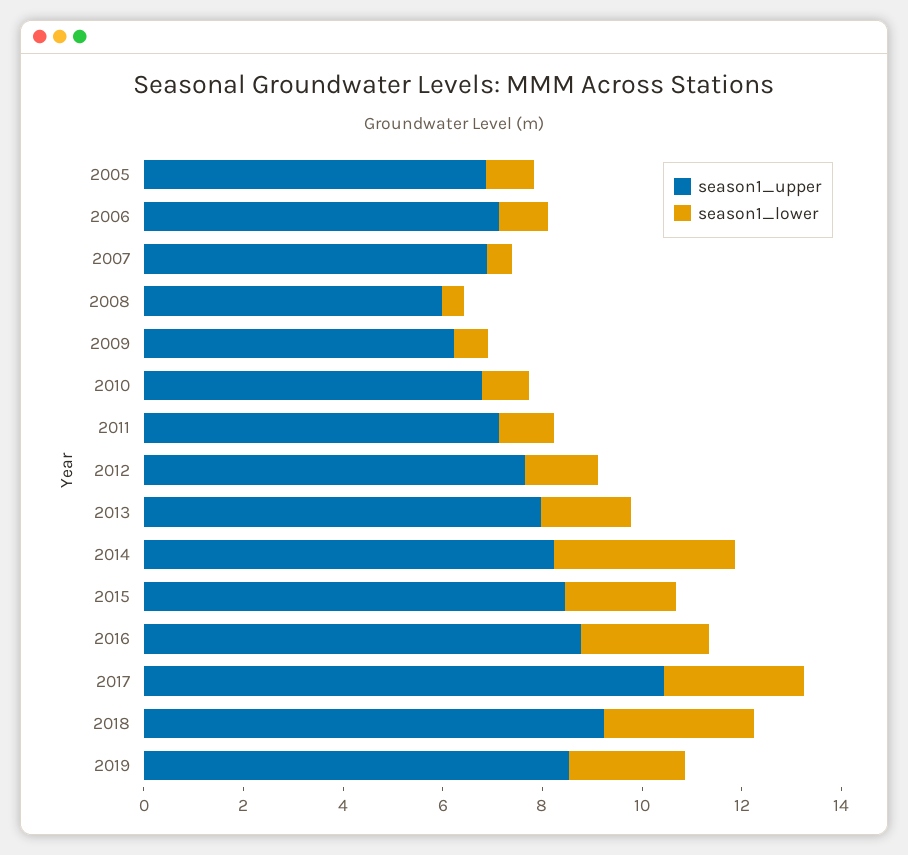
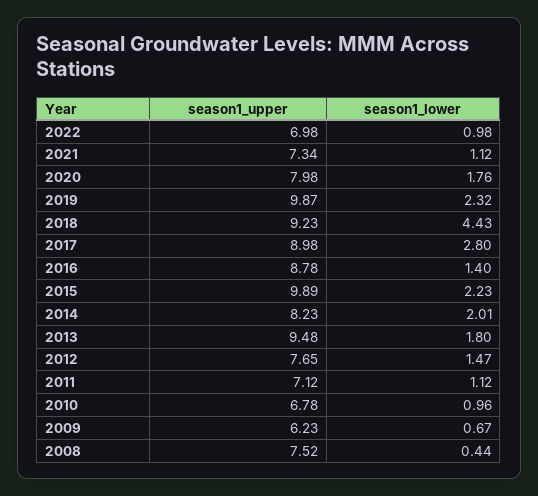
season1_upper, 2005: 7 -> none
season1_lower, 2005: 1 -> none
season1_upper, 2006: 7 -> none
season1_lower, 2006: 1 -> none
season1_upper, 2007: 7 -> none
season1_lower, 2007: 0.5 -> none
season1_upper, 2008: 6 -> 7.52
season1_upper, 2013: 8 -> 9.48
season1_lower, 2014: 3.5 -> 2.01
season1_upper, 2015: 8.5 -> 9.89
season1_lower, 2016: 2.5 -> 1.4
season1_upper, 2017: 10.5 -> 8.98
season1_lower, 2018: 3 -> 4.43
season1_upper, 2019: 8.5 -> 9.87
season1_upper, 2022: none -> 6.98
season1_lower, 2022: none -> 0.98
season1_upper, 2021: none -> 7.34
season1_lower, 2021: none -> 1.12
season1_upper, 2020: none -> 7.98
season1_lower, 2020: none -> 1.76

